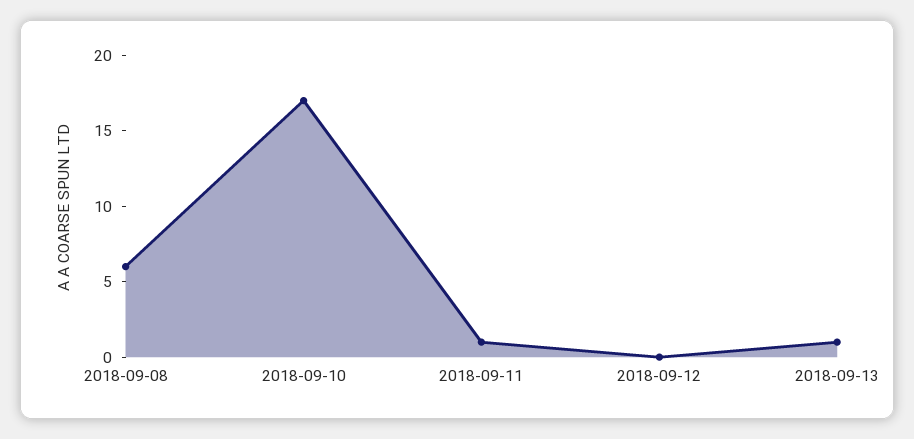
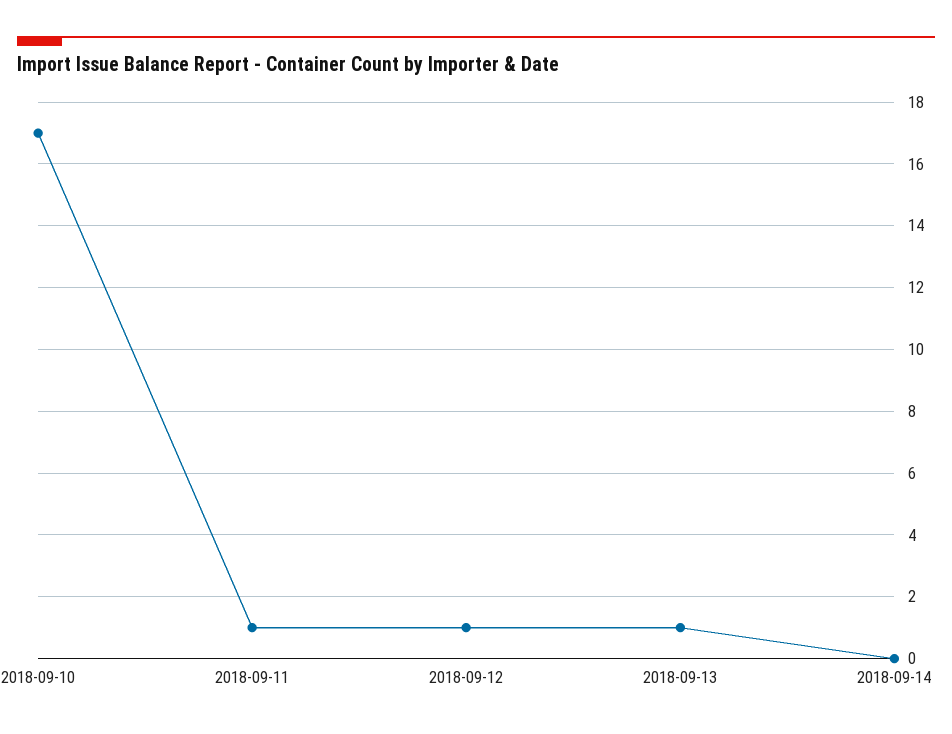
2018-09-08: 6 -> none
2018-09-12: 0 -> 1
2018-09-14: none -> 0

